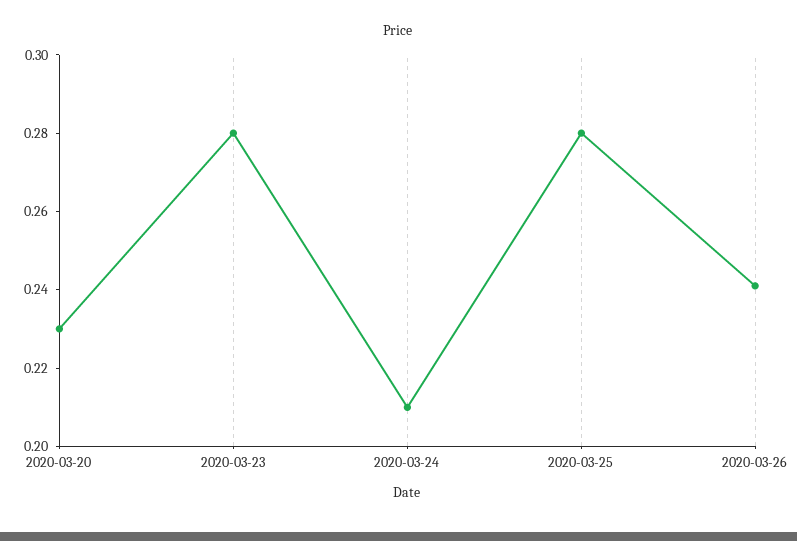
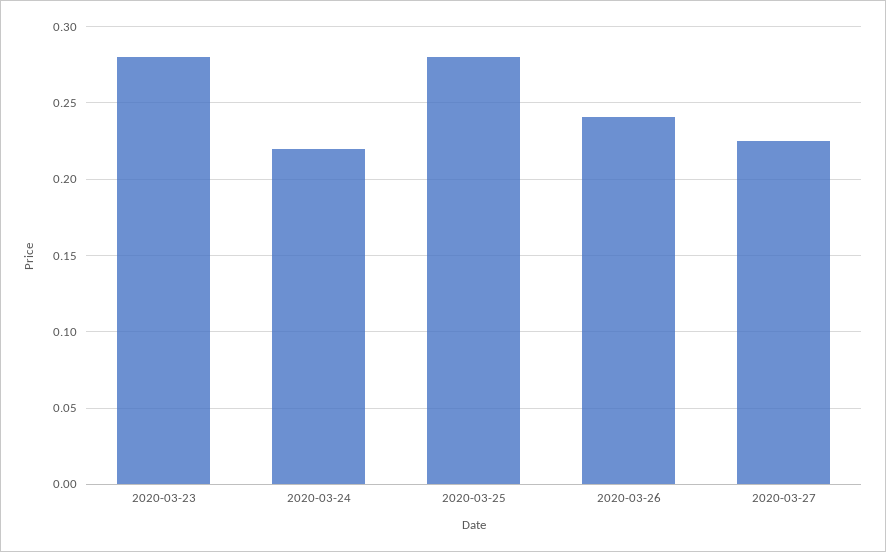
2020-03-20: 0.23 -> none
2020-03-24: 0.21 -> 0.22
2020-03-27: none -> 0.225

